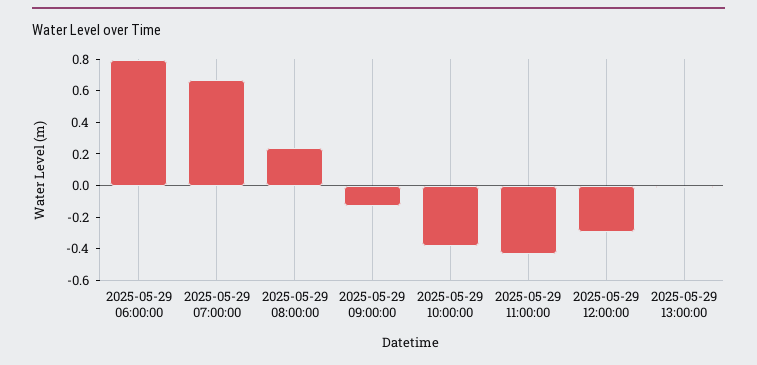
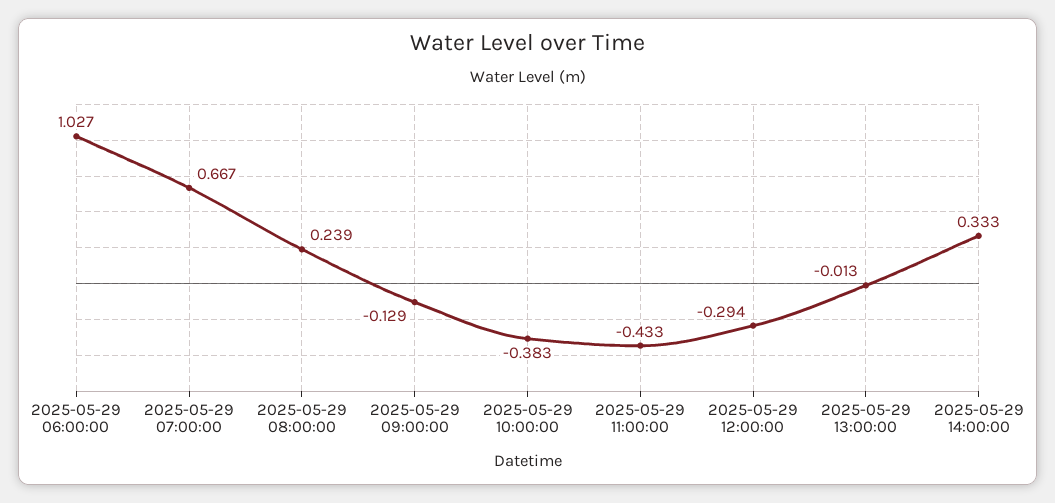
2025-05-29 06:00:00: 0.8 -> 1.027
2025-05-29 14:00:00: none -> 0.333

